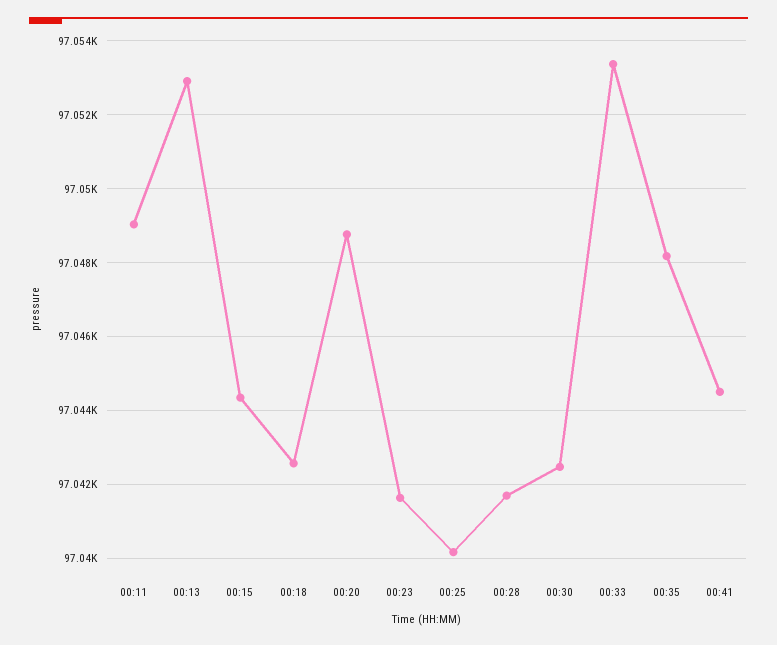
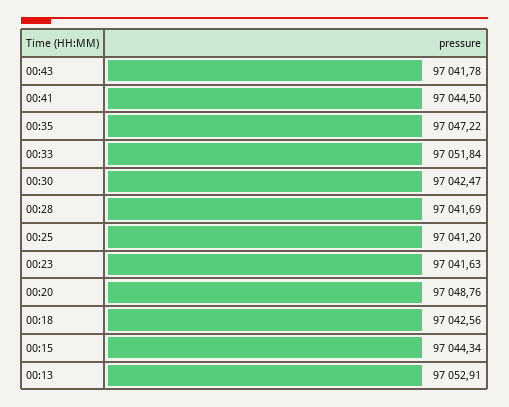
00:11: 97049 -> none
00:25: 97040.2 -> 97041.2
00:33: 97053.4 -> 97051.84
00:35: 97048.2 -> 97047.22
00:43: none -> 97041.78

